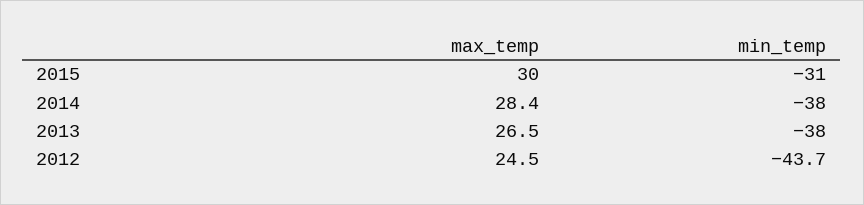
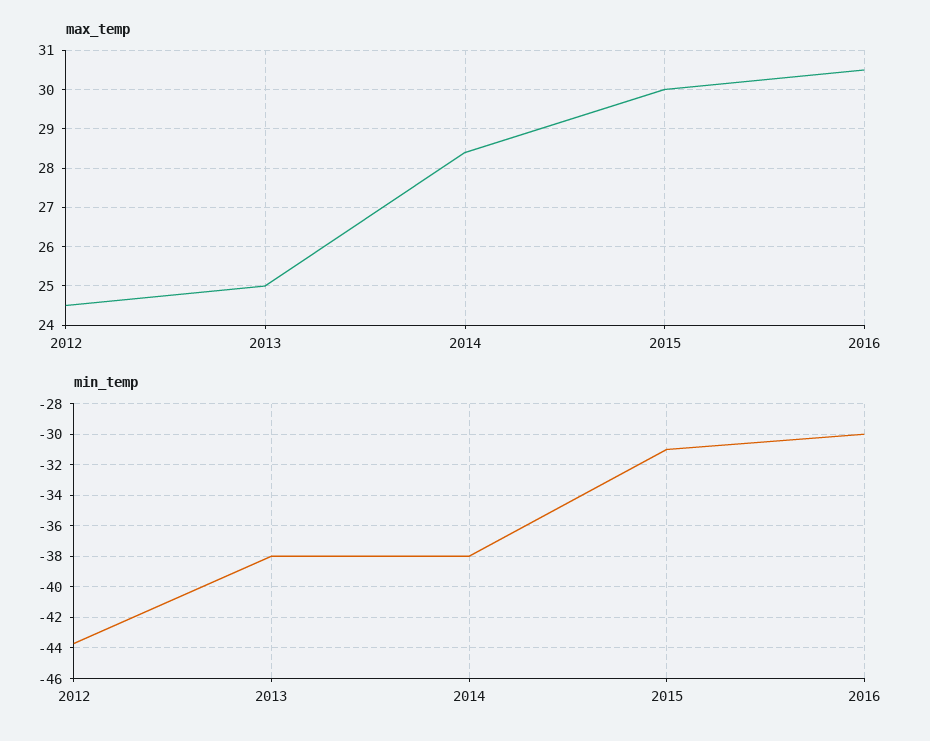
max_temp, 2013: 26.5 -> 25
max_temp, 2016: none -> 30.5
min_temp, 2016: none -> -30

